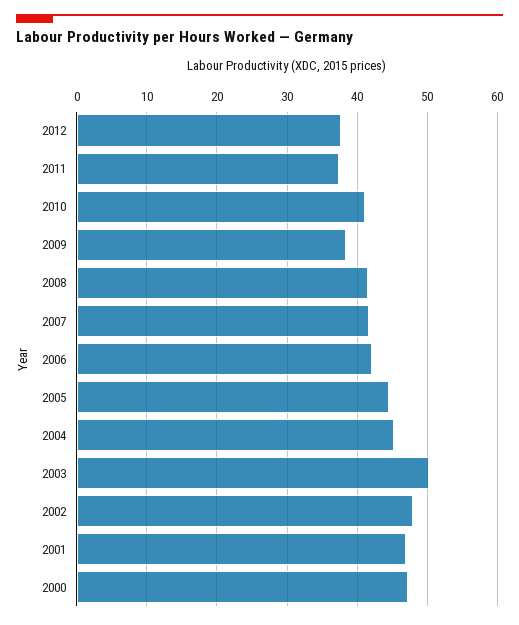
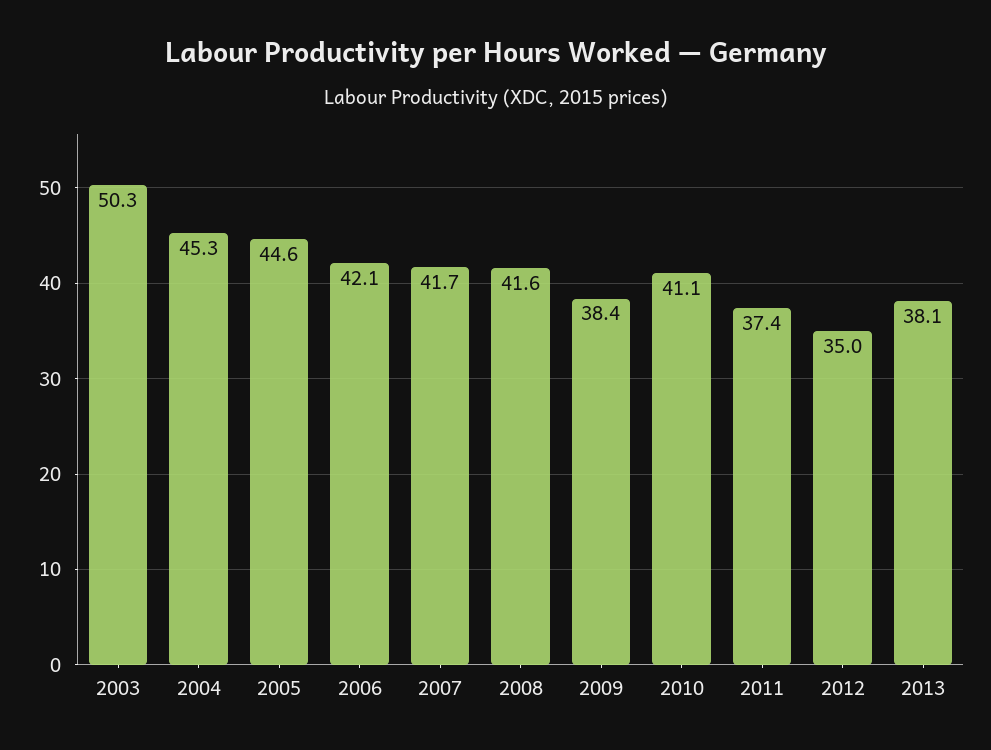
2012: 38 -> 35
2002: 48 -> none
2001: 47 -> none
2000: 47 -> none
2013: none -> 38.1

